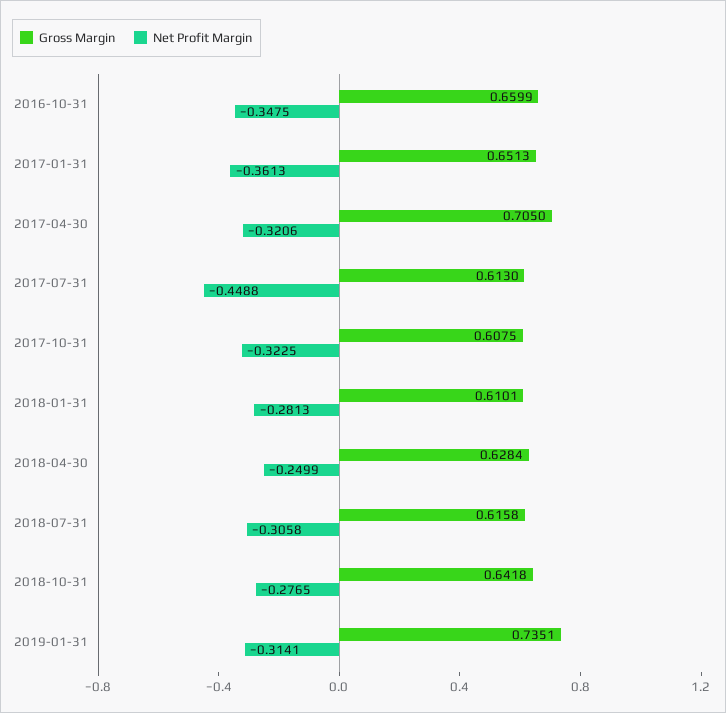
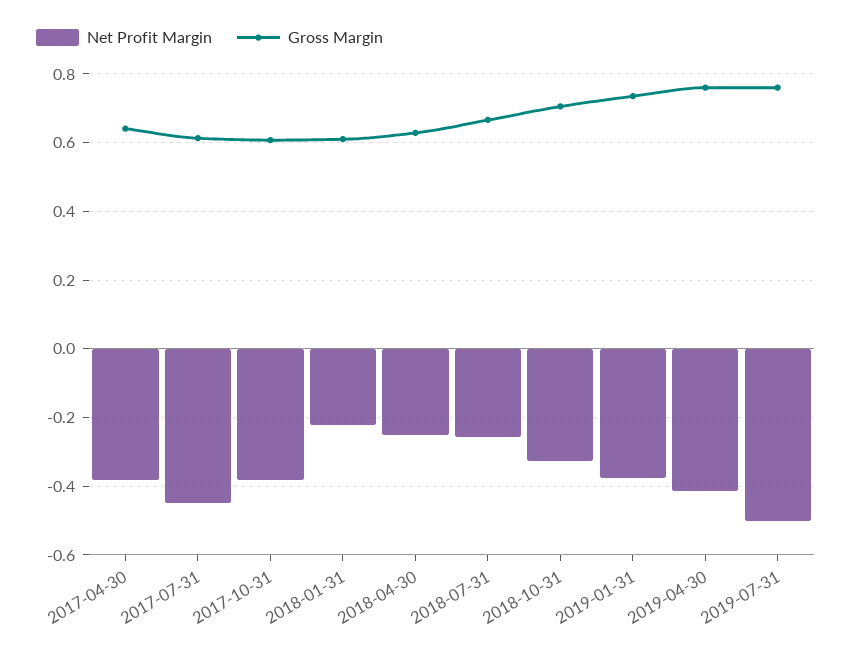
Gross Margin, 2016-10-31: 0.6599 -> none
Net Profit Margin, 2016-10-31: -0.3475 -> none
Gross Margin, 2017-01-31: 0.6513 -> none
Net Profit Margin, 2017-01-31: -0.3613 -> none
Gross Margin, 2017-04-30: 0.705 -> 0.64
Net Profit Margin, 2017-04-30: -0.3206 -> -0.38
Net Profit Margin, 2017-10-31: -0.3225 -> -0.38
Net Profit Margin, 2018-01-31: -0.2813 -> -0.22
Gross Margin, 2018-07-31: 0.6158 -> 0.66
Net Profit Margin, 2018-07-31: -0.3058 -> -0.26
Gross Margin, 2018-10-31: 0.6418 -> 0.7
Net Profit Margin, 2018-10-31: -0.2765 -> -0.32
Net Profit Margin, 2019-01-31: -0.3141 -> -0.38
Net Profit Margin, 2019-04-30: none -> -0.42
Gross Margin, 2019-04-30: none -> 0.76
Net Profit Margin, 2019-07-31: none -> -0.5
Gross Margin, 2019-07-31: none -> 0.76

